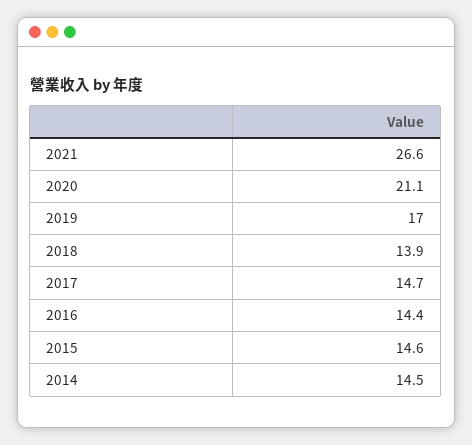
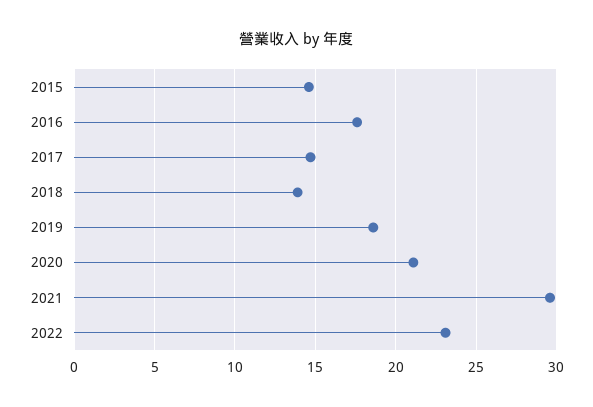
2021: 26.6 -> 29.5
2019: 17 -> 18.5
2016: 14.4 -> 17.5
2014: 14.5 -> none
2022: none -> 23

